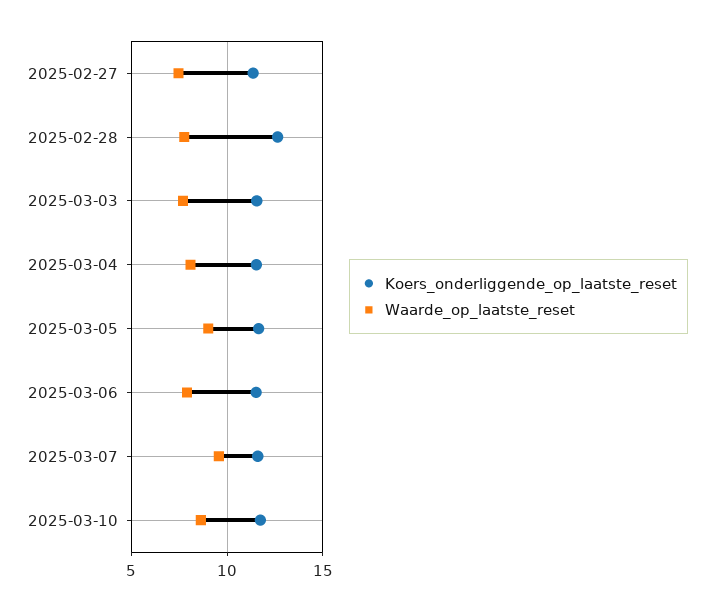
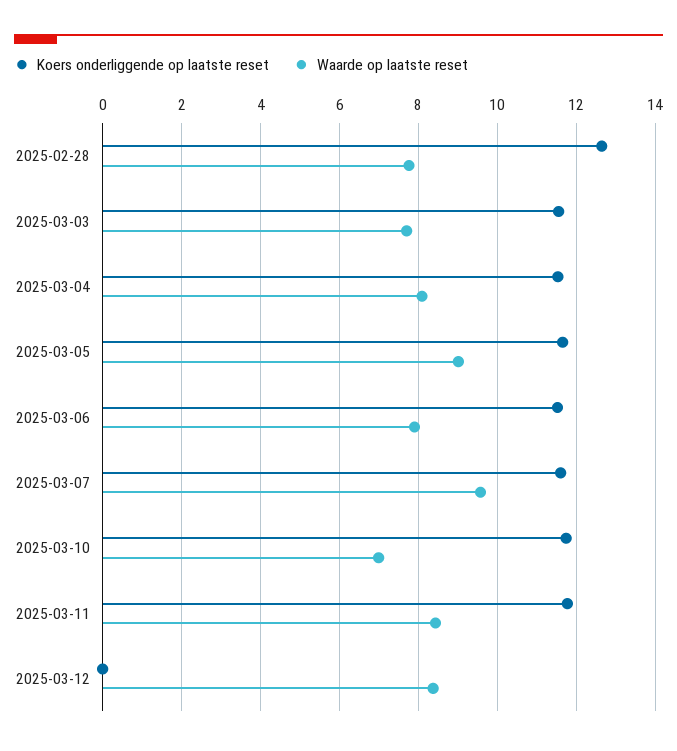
Koers_onderliggende_op_laatste_reset, 2025-02-27: 11.5 -> none
Waarde_op_laatste_reset, 2025-02-27: 7.5 -> none
Waarde_op_laatste_reset, 2025-03-10: 8.5 -> 7
Koers_onderliggende_op_laatste_reset, 2025-03-11: none -> 11.8
Waarde_op_laatste_reset, 2025-03-11: none -> 8.4
Koers_onderliggende_op_laatste_reset, 2025-03-12: none -> 0
Waarde_op_laatste_reset, 2025-03-12: none -> 8.4

